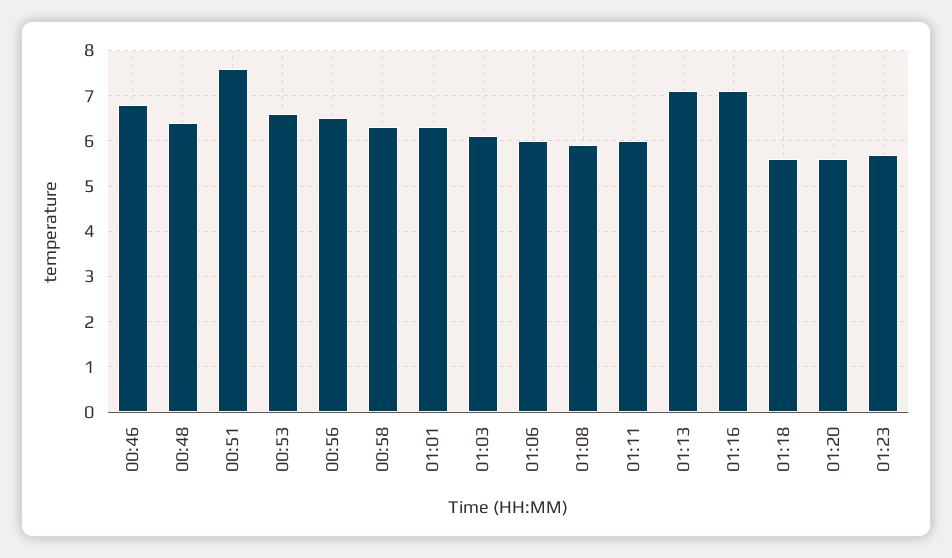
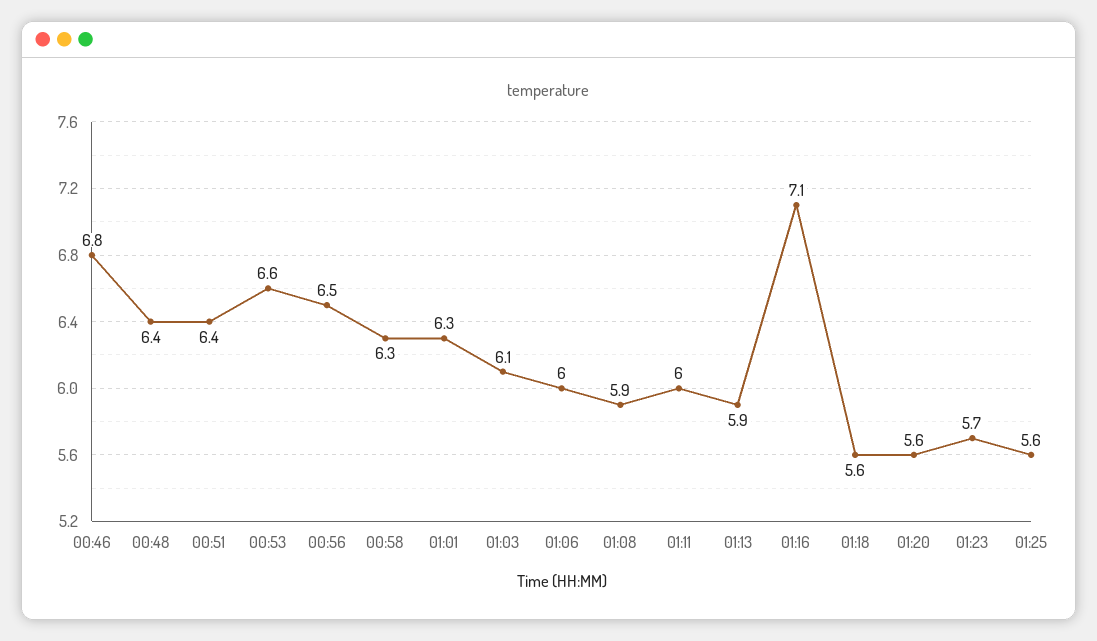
00:51: 7.5 -> 6.4
01:13: 7 -> 5.9
01:25: none -> 5.6

